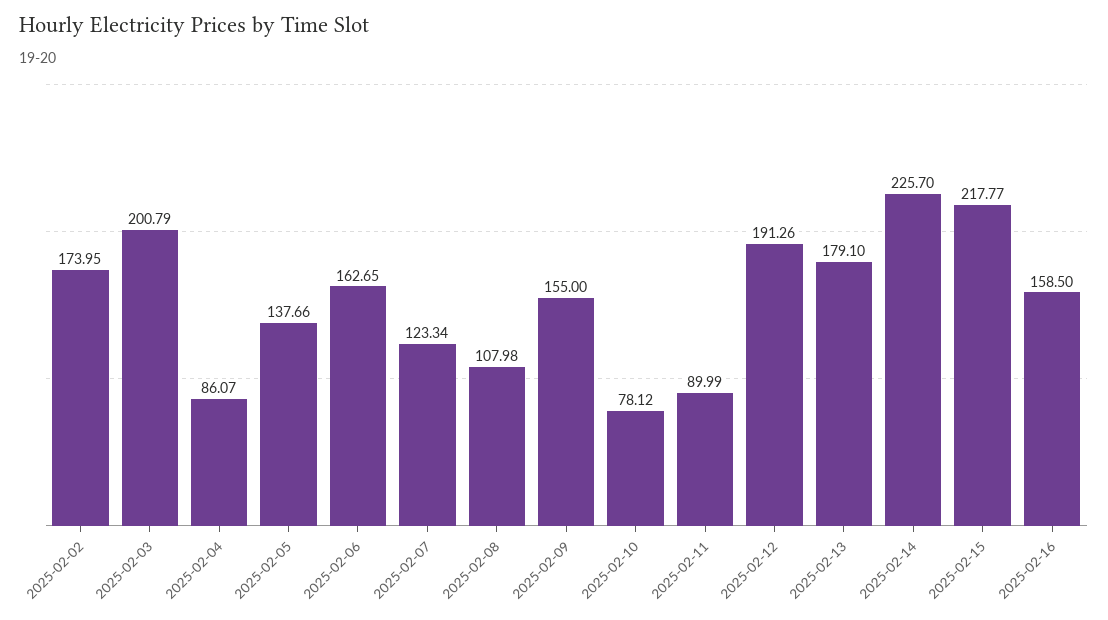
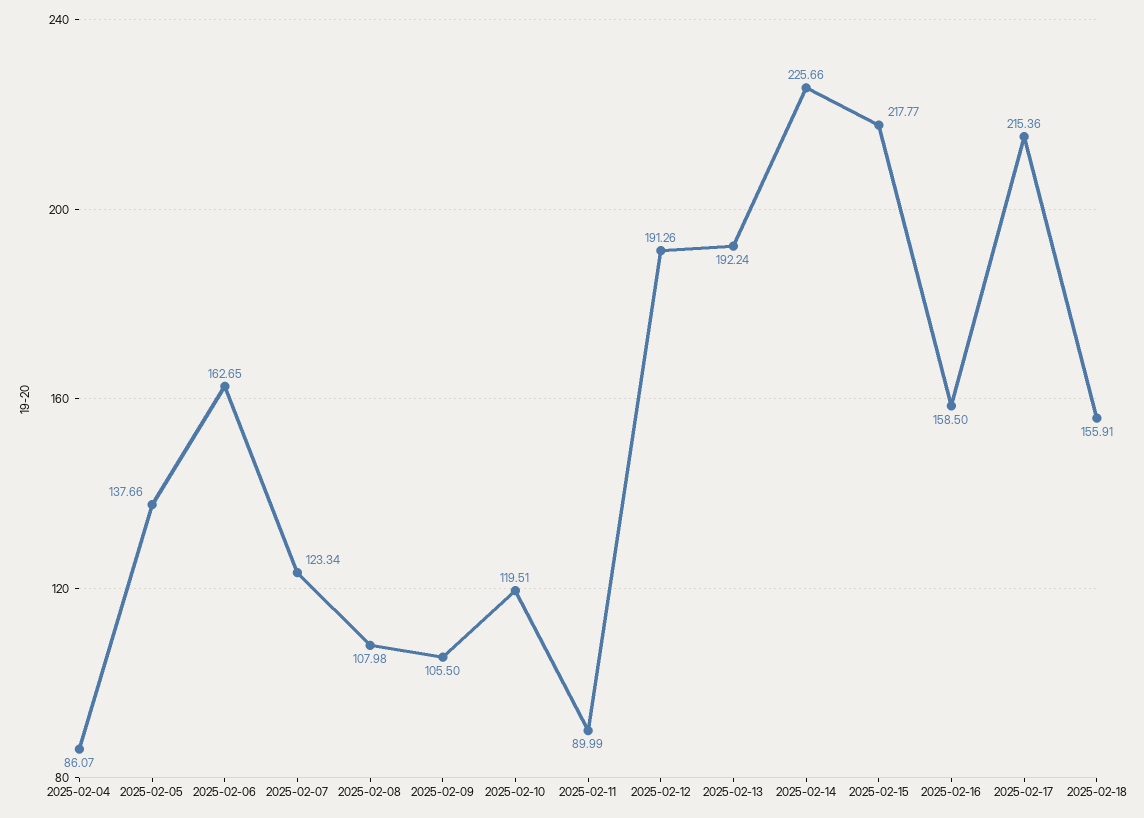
2025-02-02: 173.95 -> none
2025-02-03: 200.79 -> none
2025-02-09: 155 -> 105.5
2025-02-10: 78.12 -> 119.51
2025-02-13: 179.1 -> 192.24
2025-02-14: 225.7 -> 225.66
2025-02-17: none -> 215.36
2025-02-18: none -> 155.91

